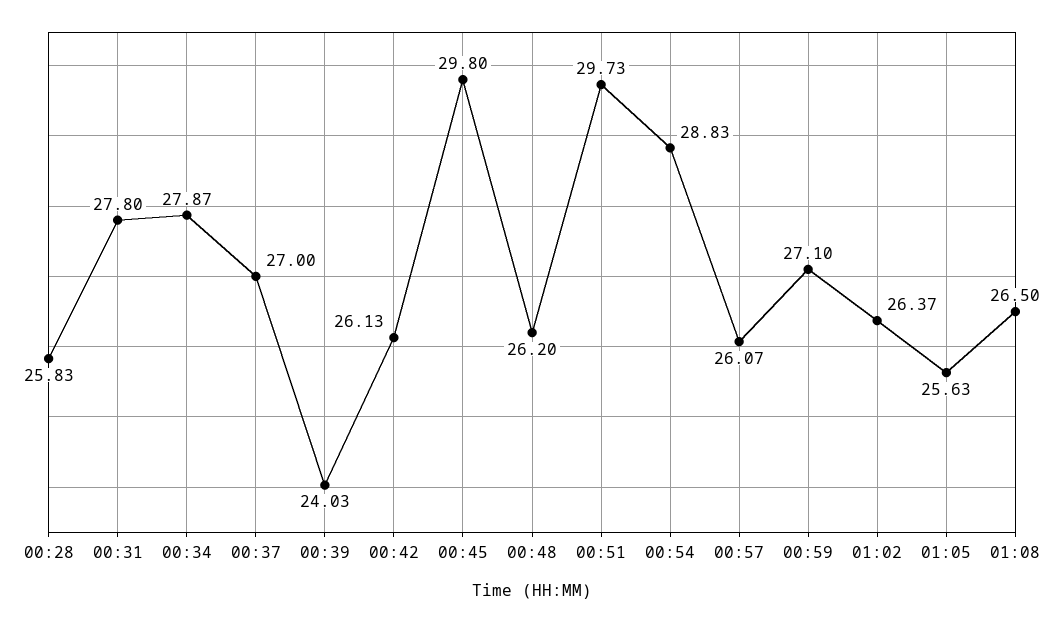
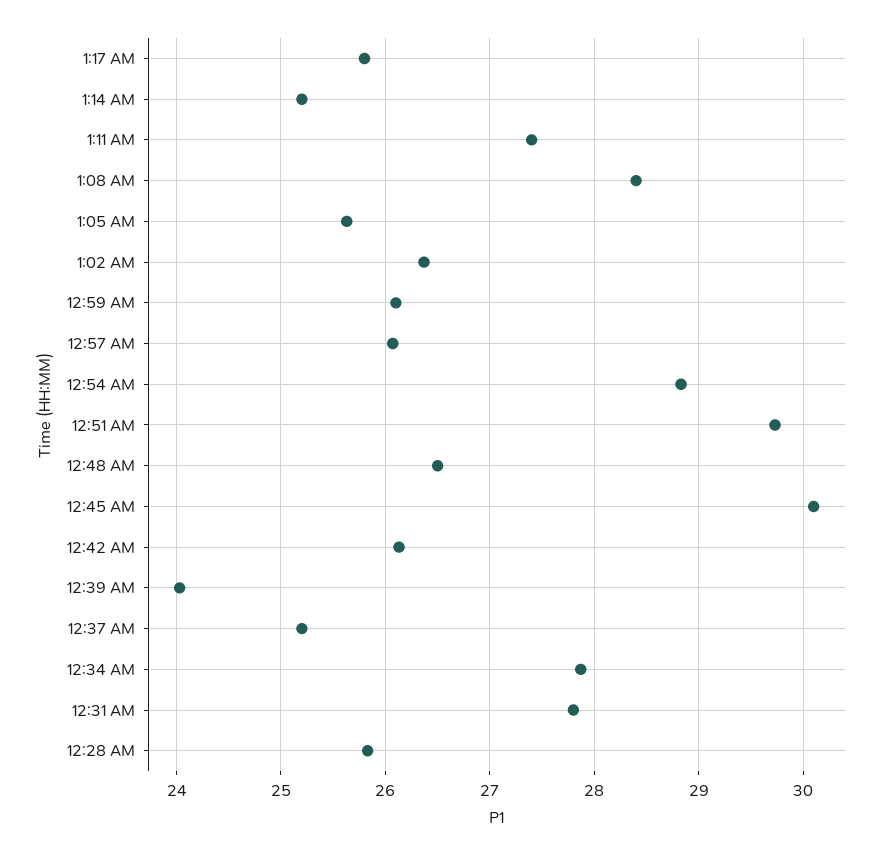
00:37: 27 -> 25.2
00:45: 29.8 -> 30.1
00:48: 26.2 -> 26.5
00:59: 27.1 -> 26.1
01:08: 26.5 -> 28.4
1:17 AM: none -> 25.8
1:14 AM: none -> 25.2
1:11 AM: none -> 27.4

